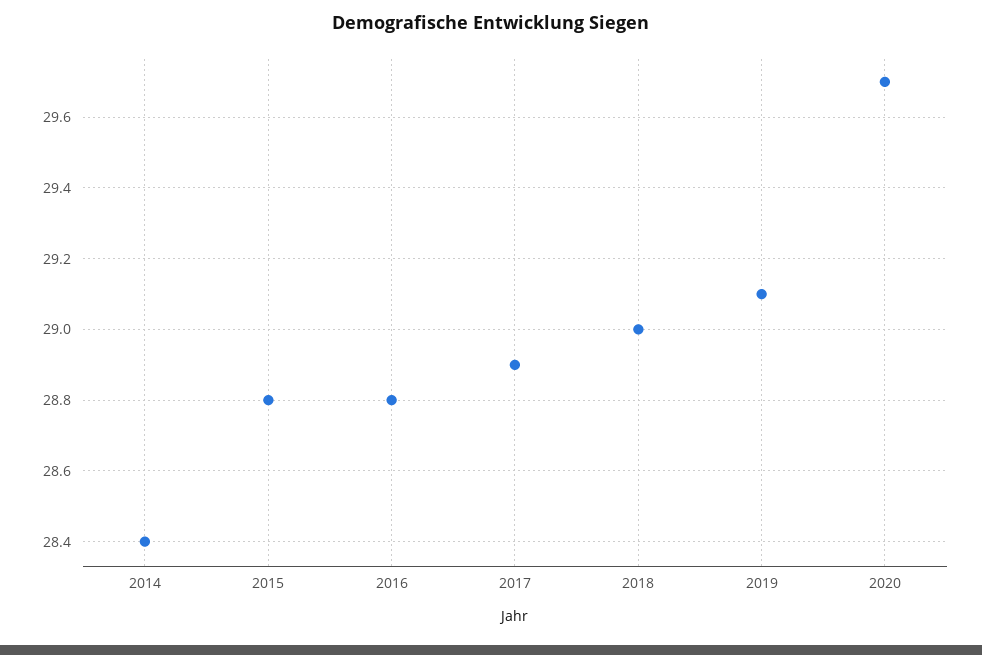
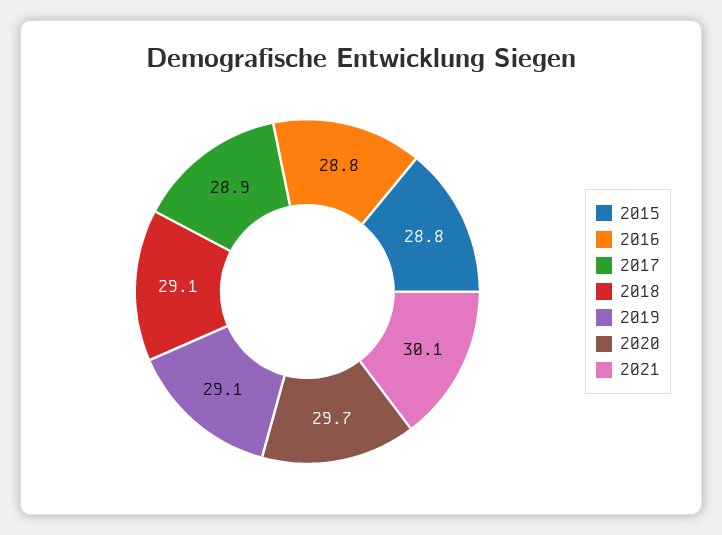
2014: 28.4 -> none
2018: 29 -> 29.1
2021: none -> 30.1

